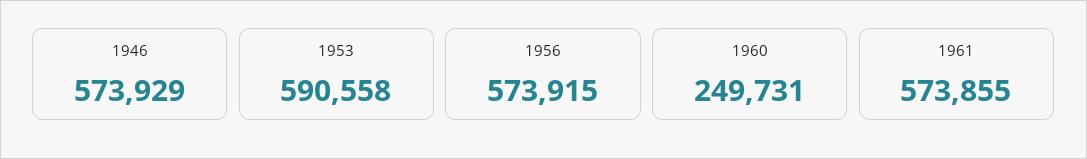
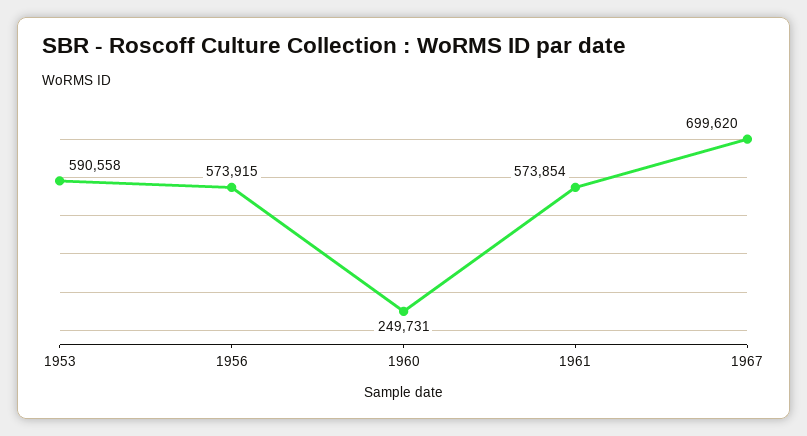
1946: 573929 -> none
1961: 573855 -> 573854
1967: none -> 699620

